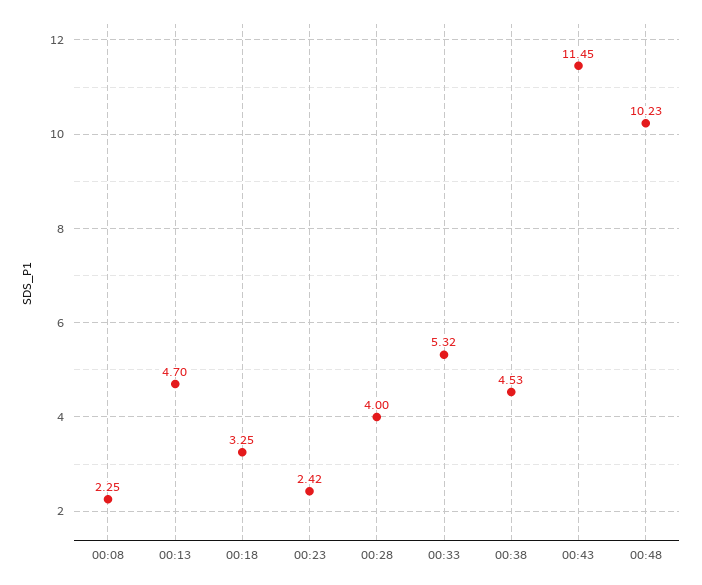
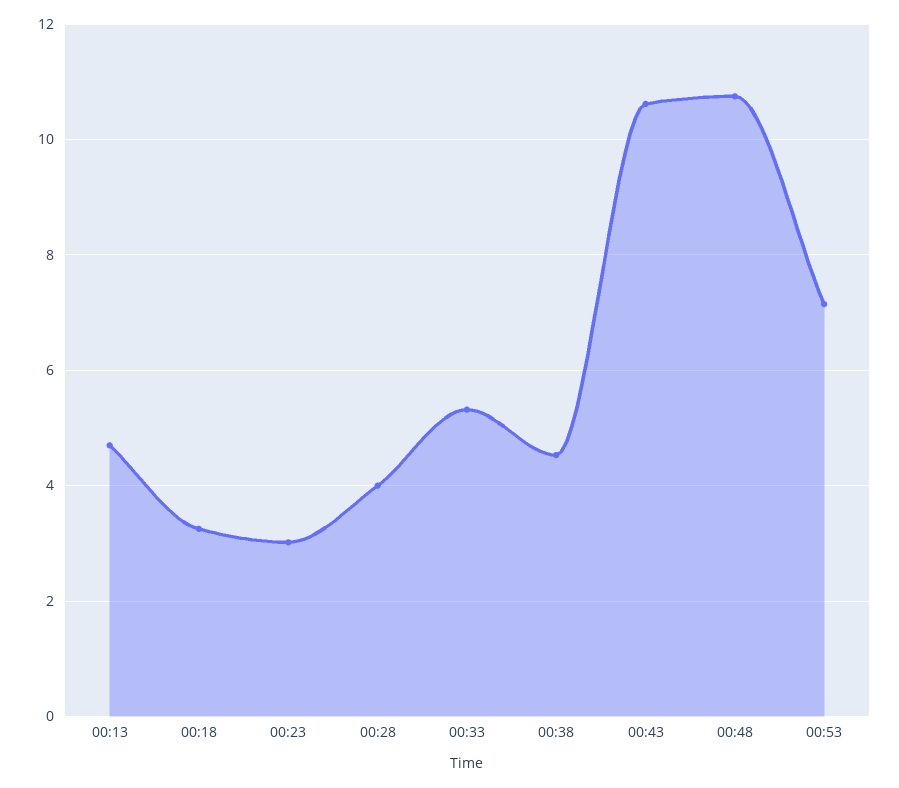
00:08: 2.25 -> none
00:23: 2.42 -> 3
00:43: 11.45 -> 10.6
00:48: 10.23 -> 10.8
00:53: none -> 7.2

